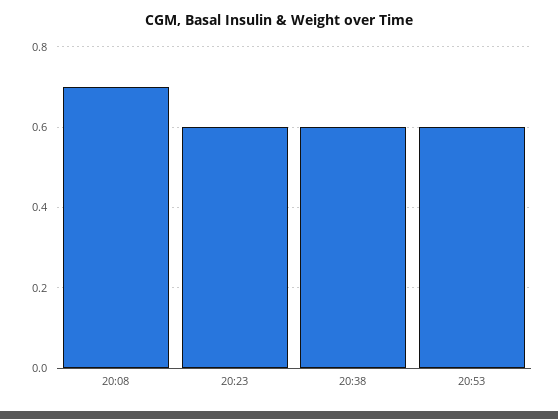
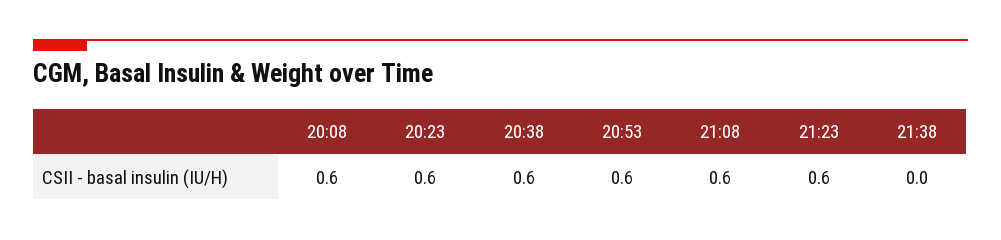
20:08: 0.7 -> 0.6
21:08: none -> 0.6
21:23: none -> 0.6
21:38: none -> 0

